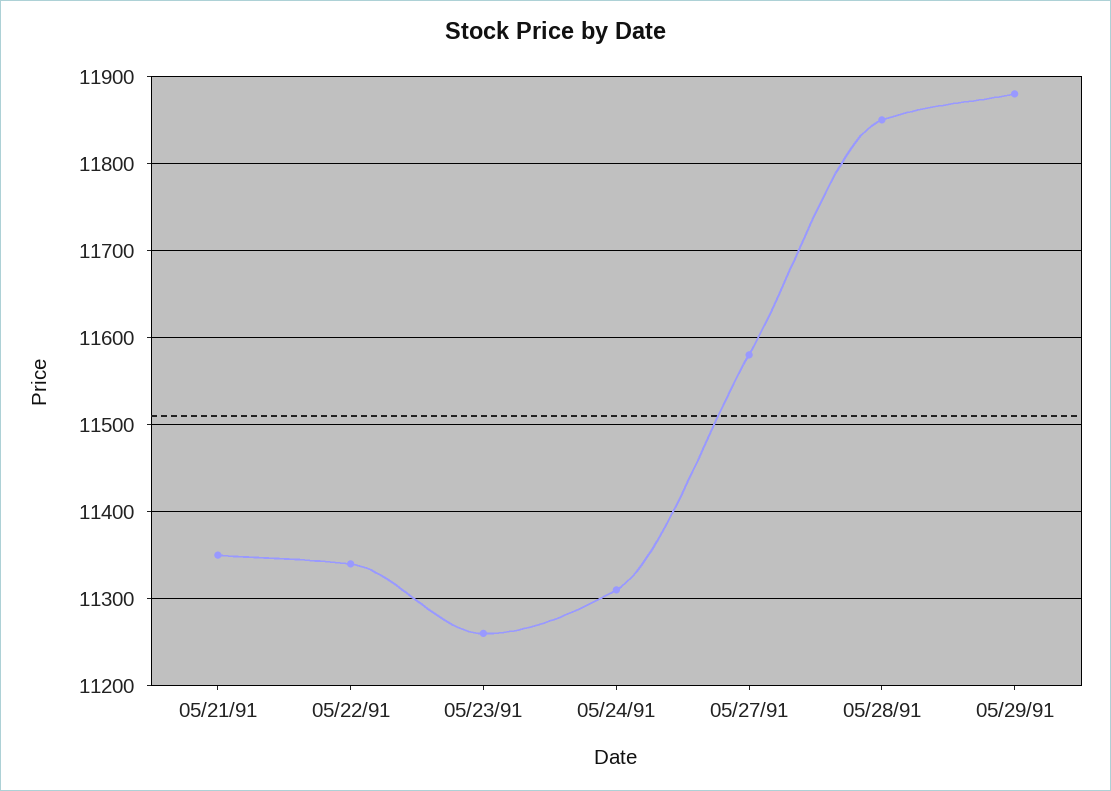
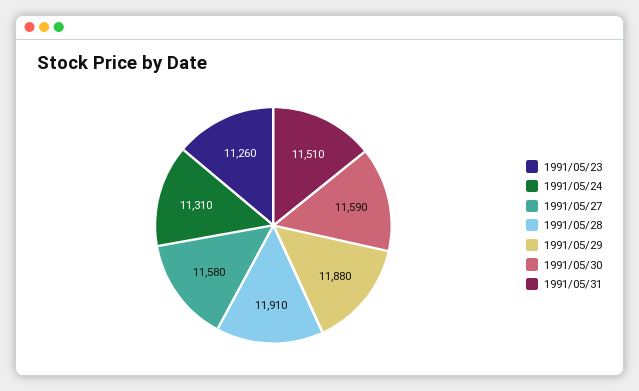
05/21/91: 11350 -> none
05/22/91: 11340 -> none
05/28/91: 11850 -> 11910
1991/05/30: none -> 11590
1991/05/31: none -> 11510

